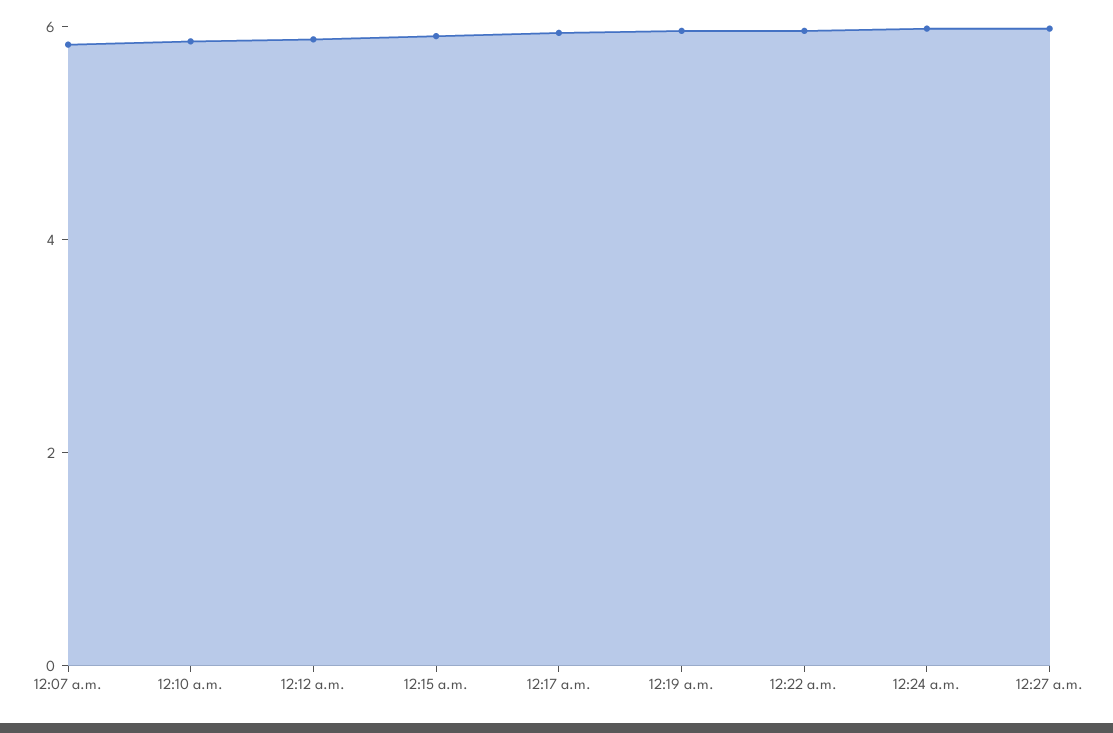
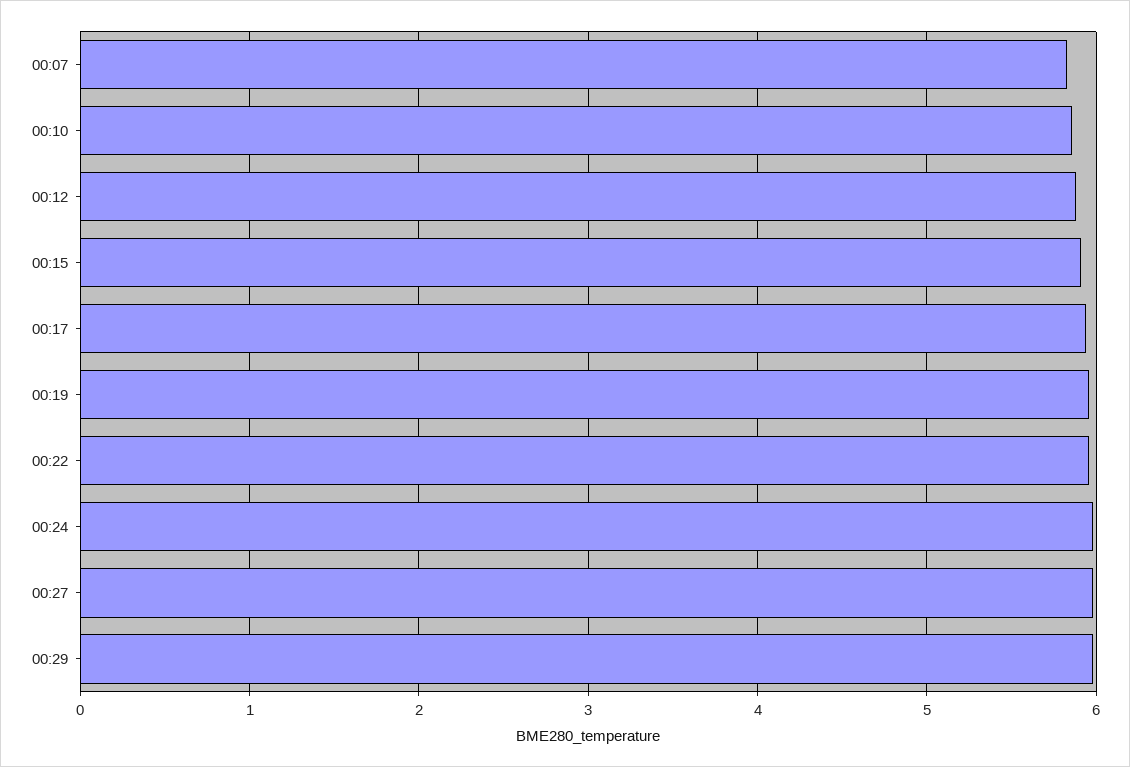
00:29: none -> 6

